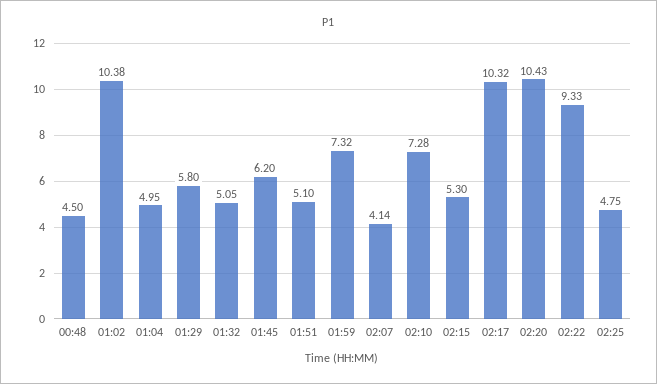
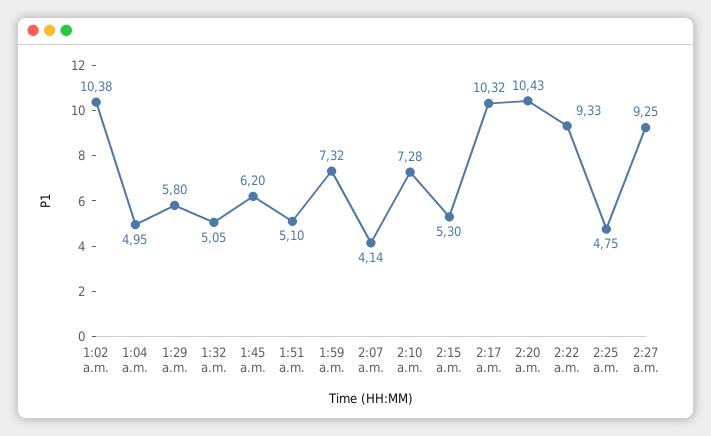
00:48: 4.5 -> none
2:27 a.m.: none -> 9.25

